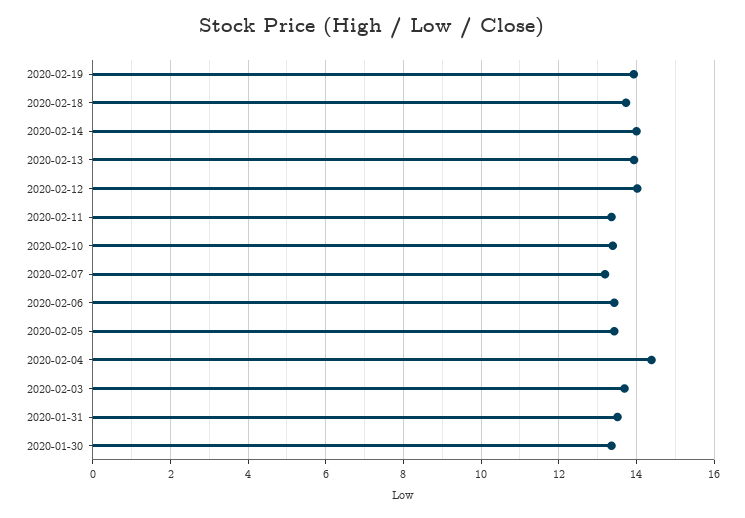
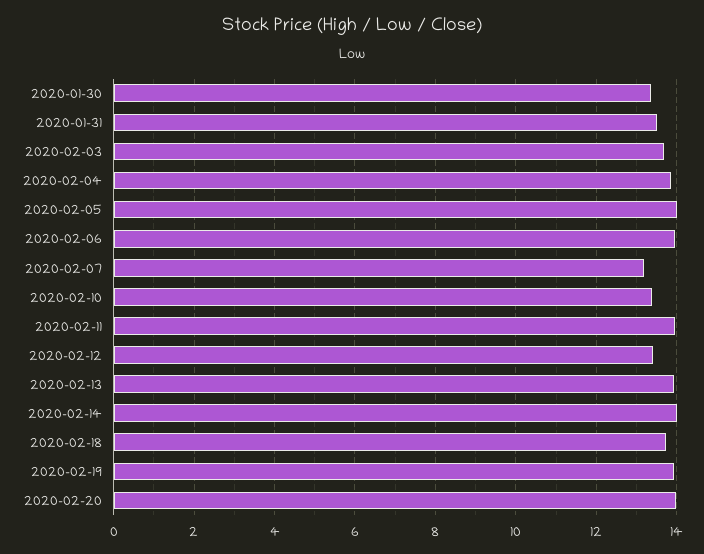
2020-02-12: 14 -> 13.4
2020-02-11: 13.4 -> 14
2020-02-06: 13.4 -> 14
2020-02-05: 13.4 -> 14
2020-02-04: 14.4 -> 13.8
2020-02-20: none -> 14

